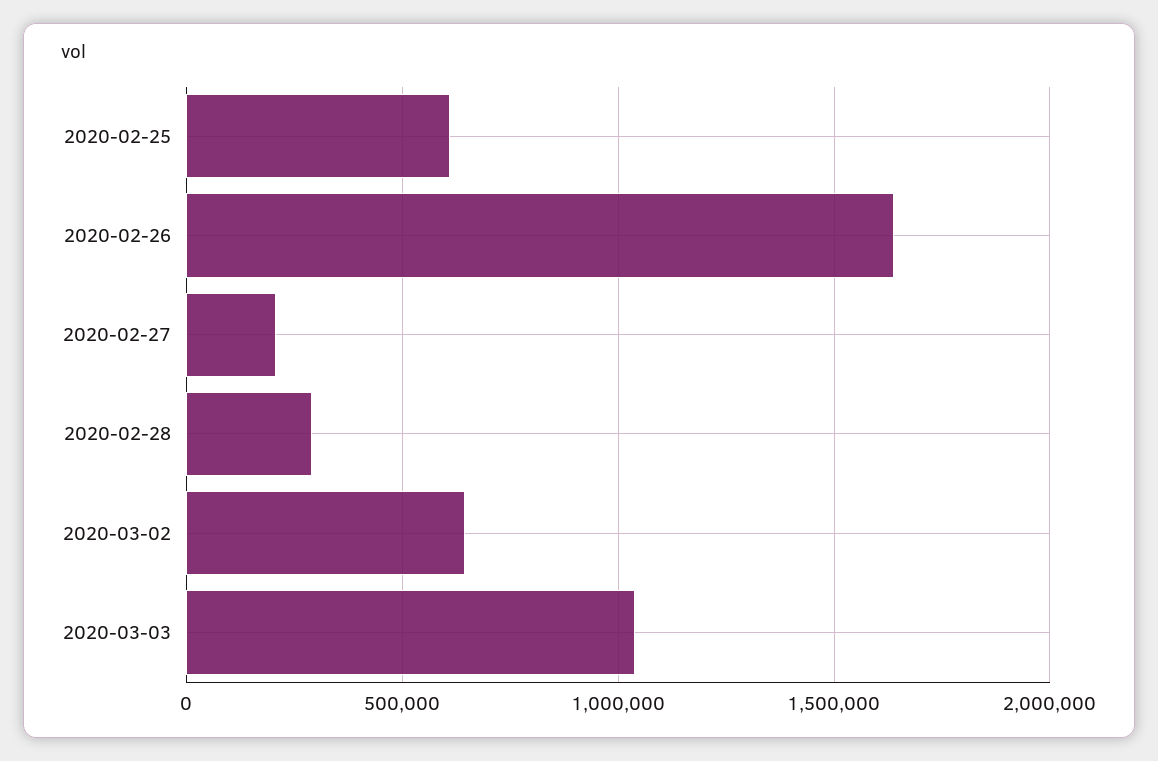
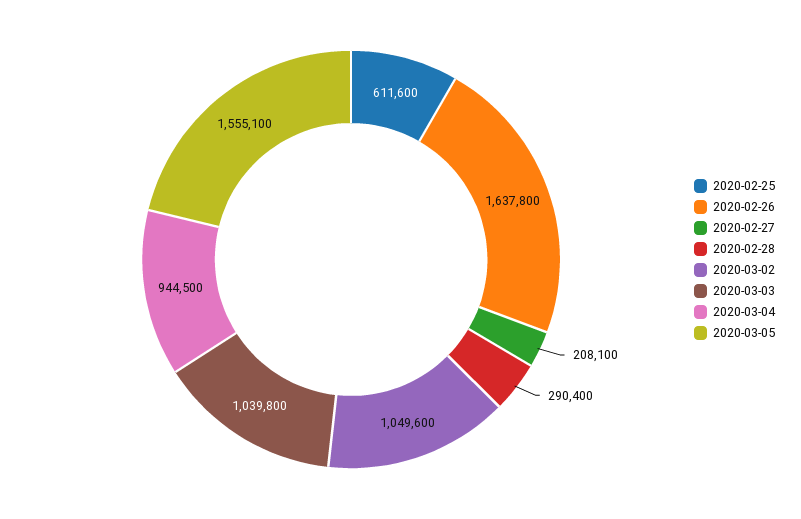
2020-03-02: 650000 -> 1049600
2020-03-04: none -> 944500
2020-03-05: none -> 1555100

